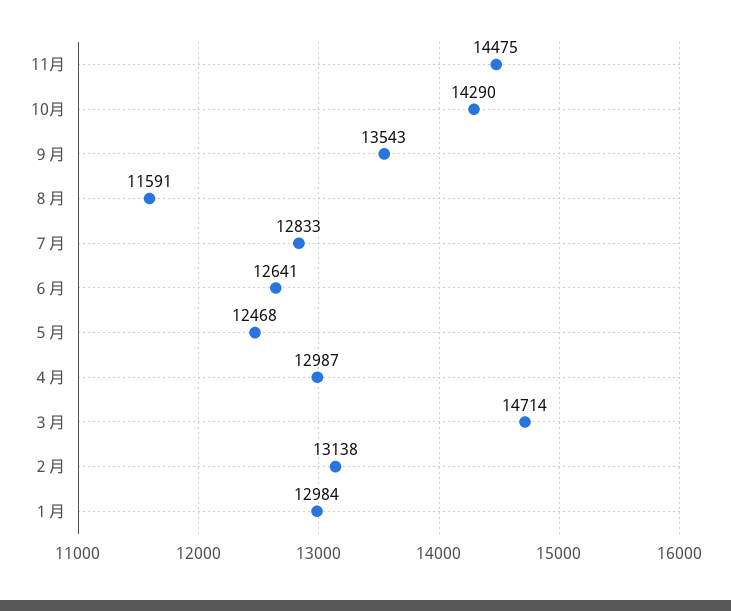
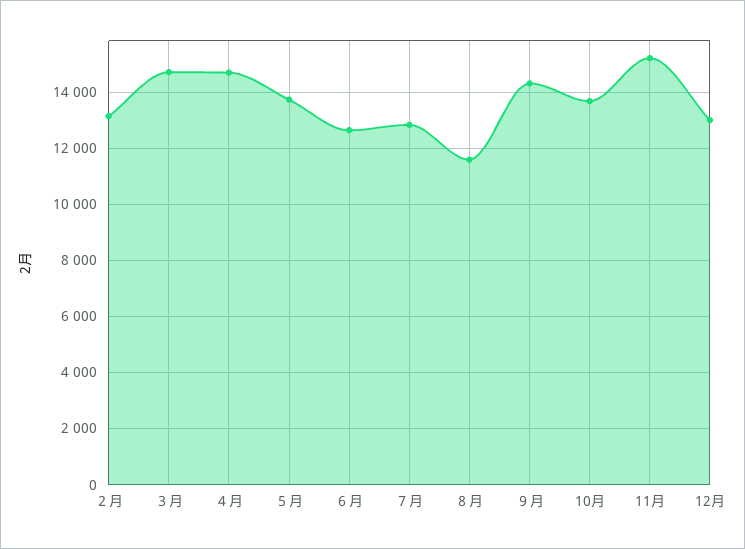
11月: 14475 -> 15250
10月: 14290 -> 13750
９月: 13543 -> 14250
５月: 12468 -> 13750
４月: 12987 -> 14750
１月: 12984 -> none
12月: none -> 13000

